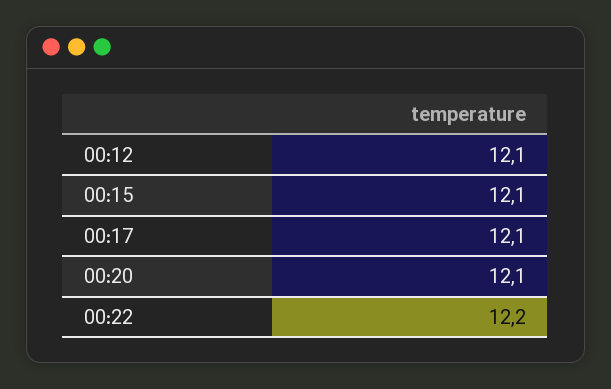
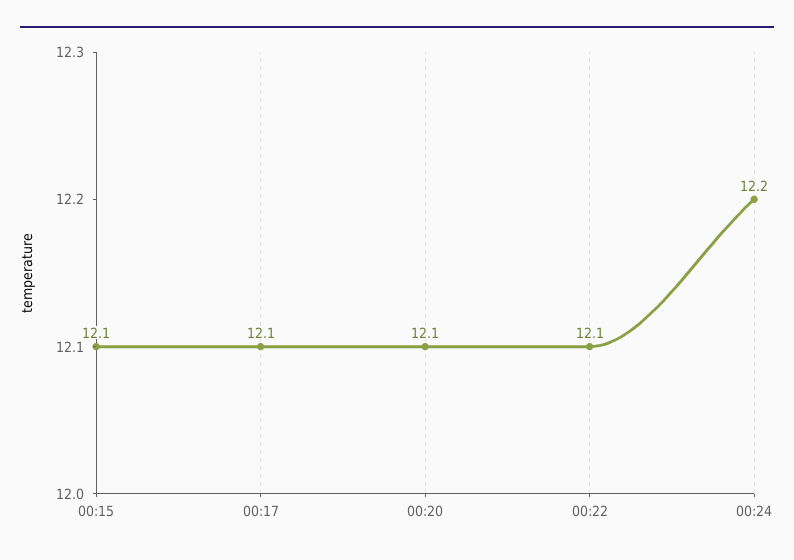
00:12: 12.1 -> none
00:22: 12.2 -> 12.1
00:24: none -> 12.2

